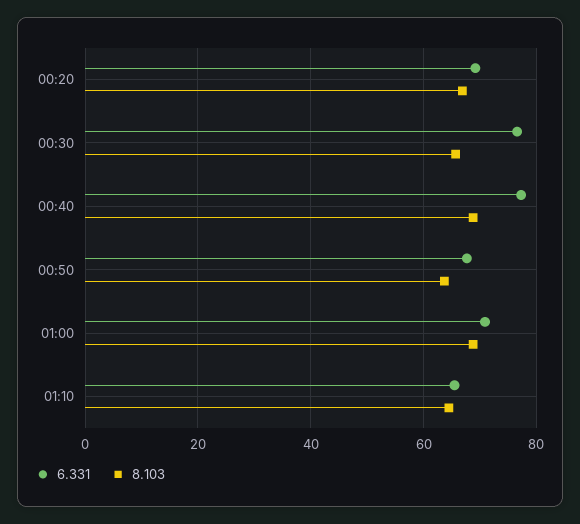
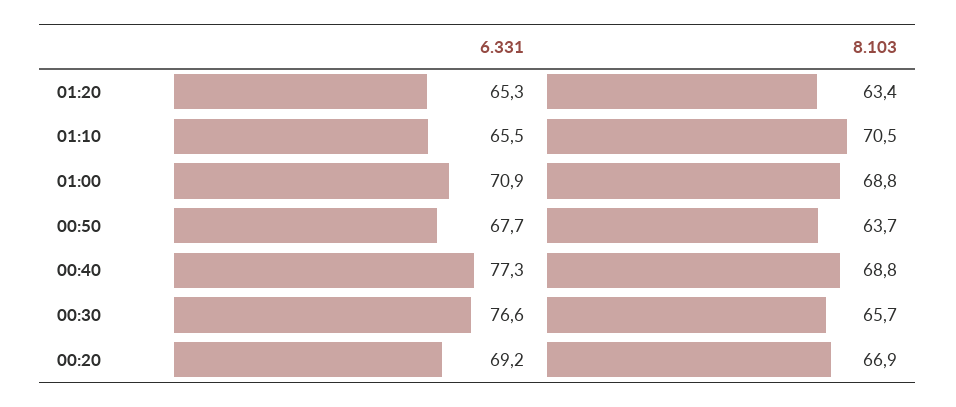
8.103, 01:10: 64 -> 70.5
6.331, 01:20: none -> 65.3
8.103, 01:20: none -> 63.4

